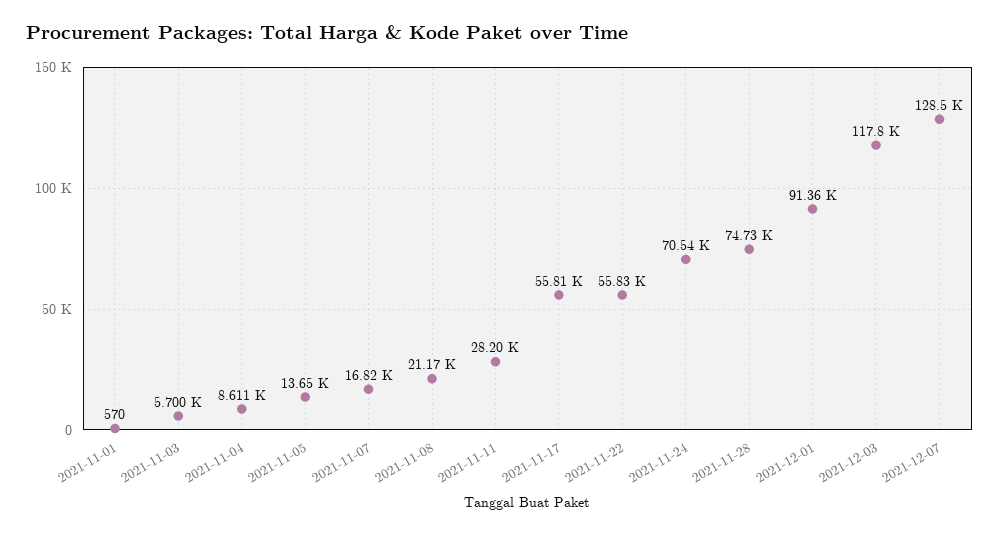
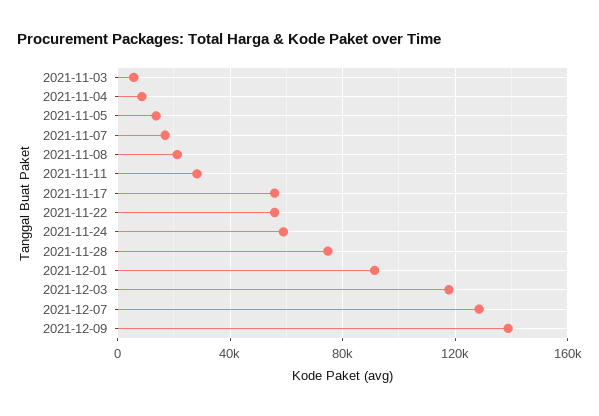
2021-11-01: 570 -> none
2021-11-24: 70540 -> 60000
2021-12-09: none -> 140000

